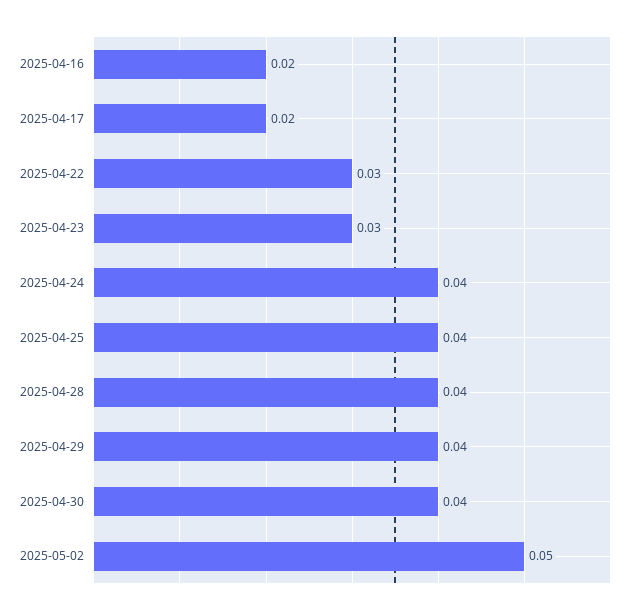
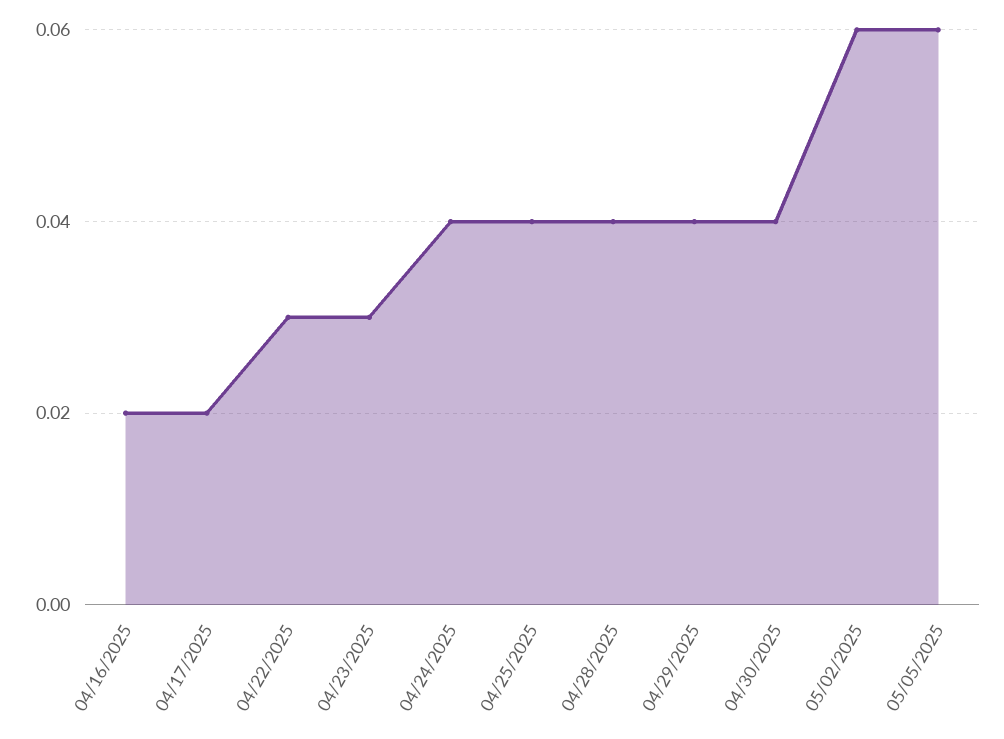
2025-05-02: 0.05 -> 0.06
05/05/2025: none -> 0.06

